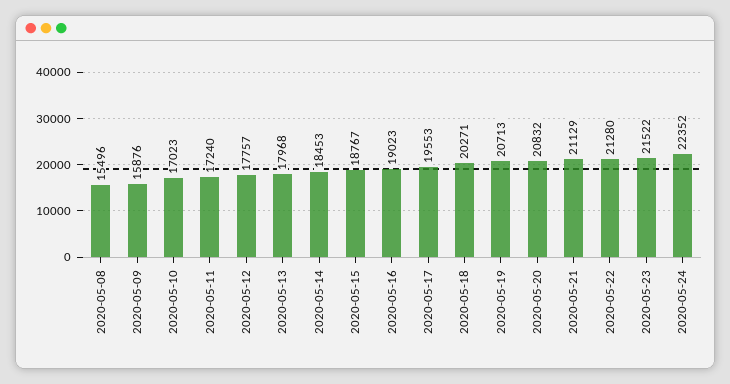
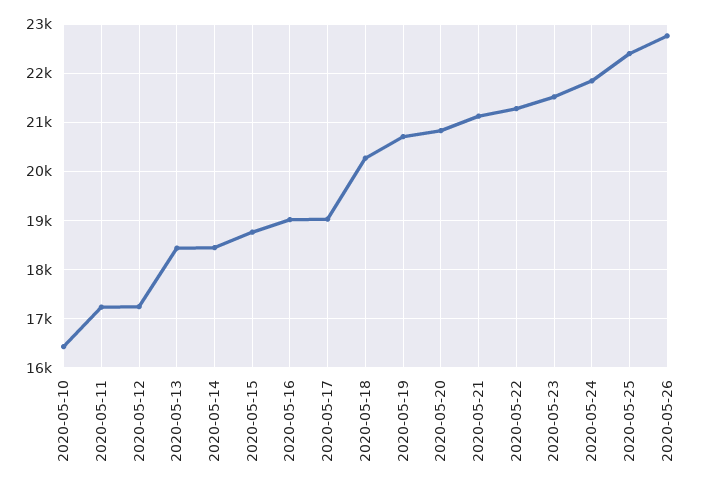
2020-05-08: 15496 -> none
2020-05-09: 15876 -> none
2020-05-10: 17023 -> 16400
2020-05-12: 17757 -> 17200
2020-05-13: 17968 -> 18400
2020-05-17: 19553 -> 19000
2020-05-24: 22352 -> 21800
2020-05-25: none -> 22400
2020-05-26: none -> 22800

